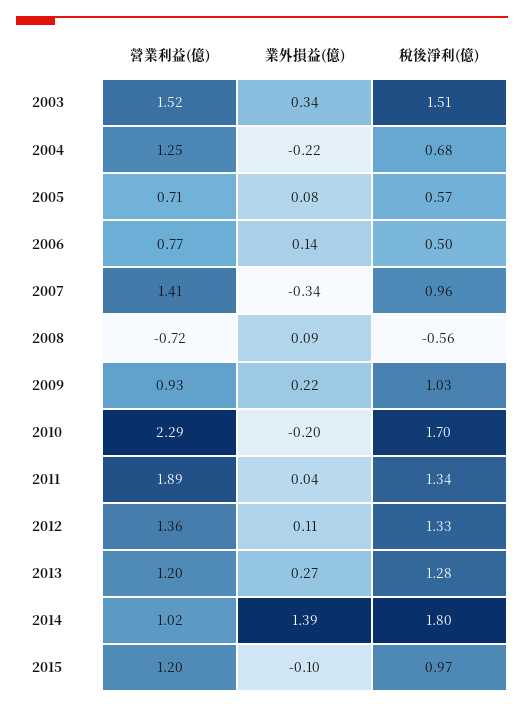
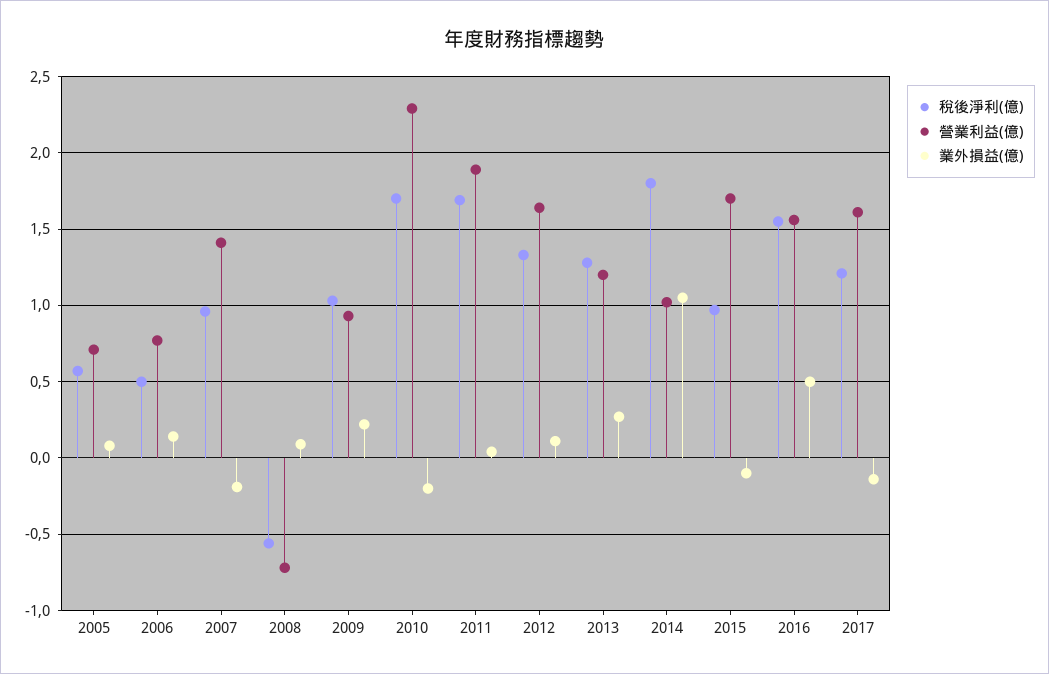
營業利益(億), 2003: 1.52 -> none
業外損益(億), 2003: 0.34 -> none
稅後淨利(億), 2003: 1.51 -> none
營業利益(億), 2004: 1.25 -> none
業外損益(億), 2004: -0.22 -> none
稅後淨利(億), 2004: 0.68 -> none
業外損益(億), 2007: -0.34 -> -0.2
稅後淨利(億), 2011: 1.34 -> 1.7
營業利益(億), 2012: 1.36 -> 1.65
業外損益(億), 2014: 1.39 -> 1.05
營業利益(億), 2015: 1.2 -> 1.7
稅後淨利(億), 2016: none -> 1.55
營業利益(億), 2016: none -> 1.55
業外損益(億), 2016: none -> 0.5
稅後淨利(億), 2017: none -> 1.2
營業利益(億), 2017: none -> 1.6
業外損益(億), 2017: none -> -0.15

